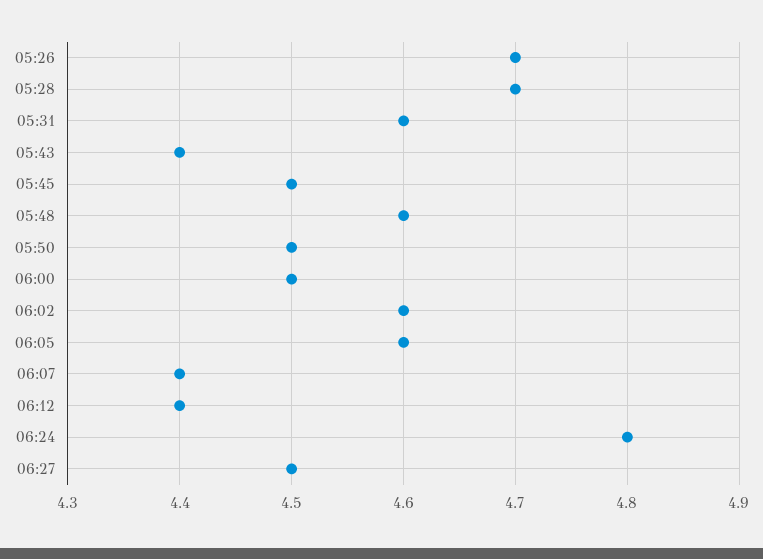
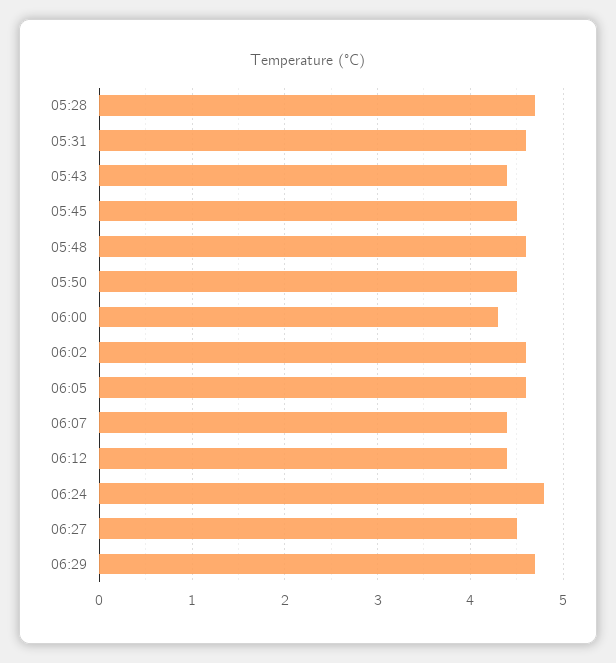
05:26: 4.7 -> none
06:00: 4.5 -> 4.3
06:29: none -> 4.7

